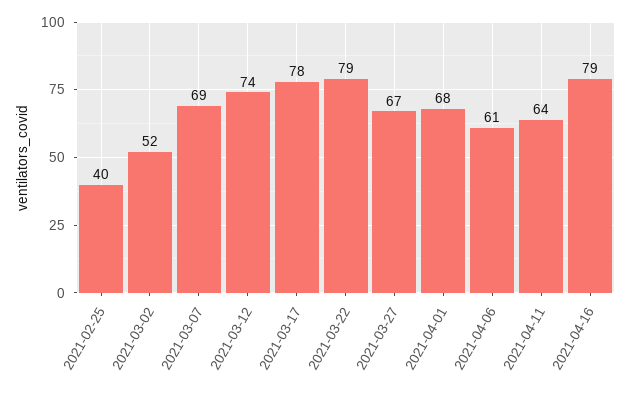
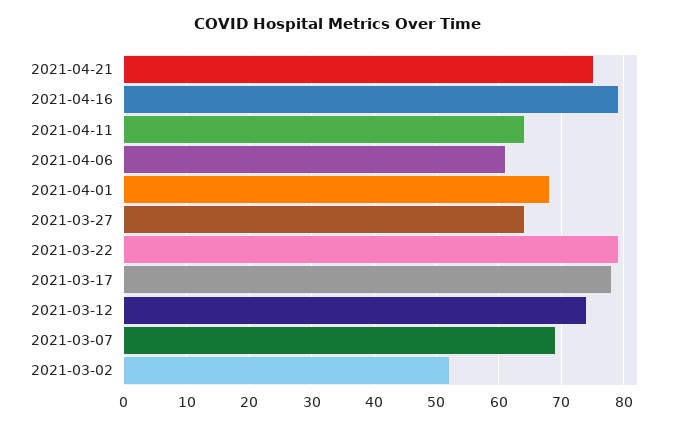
2021-02-25: 40 -> none
2021-03-27: 67 -> 64
2021-04-21: none -> 75

